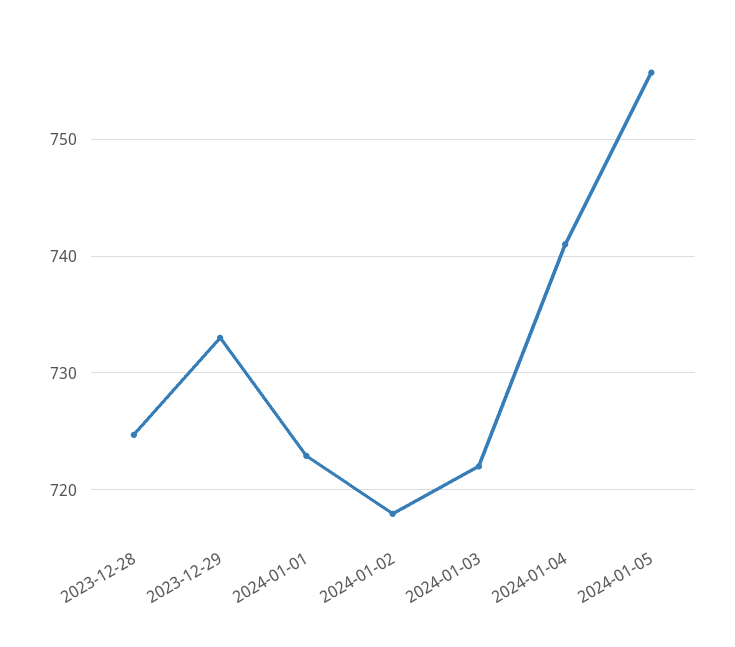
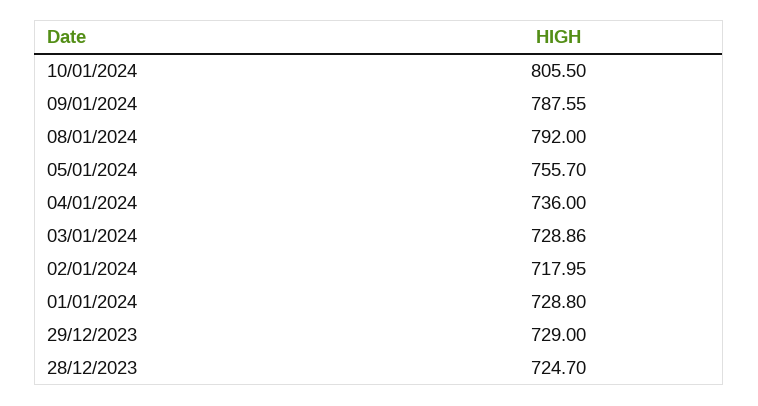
2023-12-29: 733 -> 729
2024-01-01: 723 -> 728.8
2024-01-03: 722 -> 728.86
2024-01-04: 741 -> 736
10/01/2024: none -> 805.5
09/01/2024: none -> 787.55
08/01/2024: none -> 792

